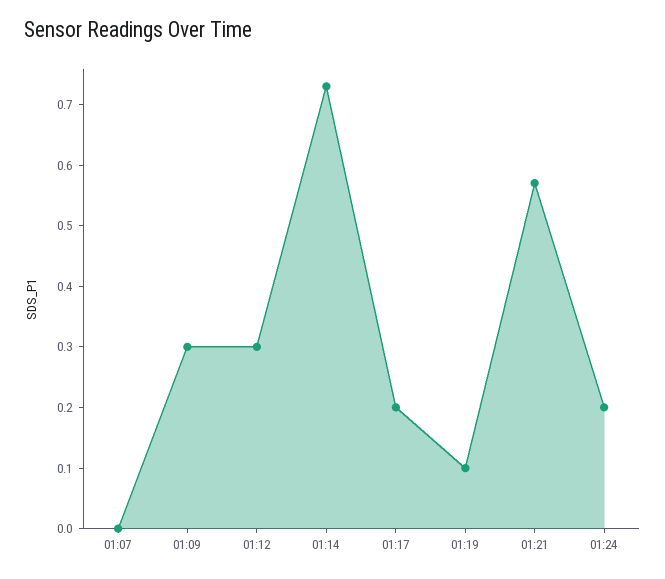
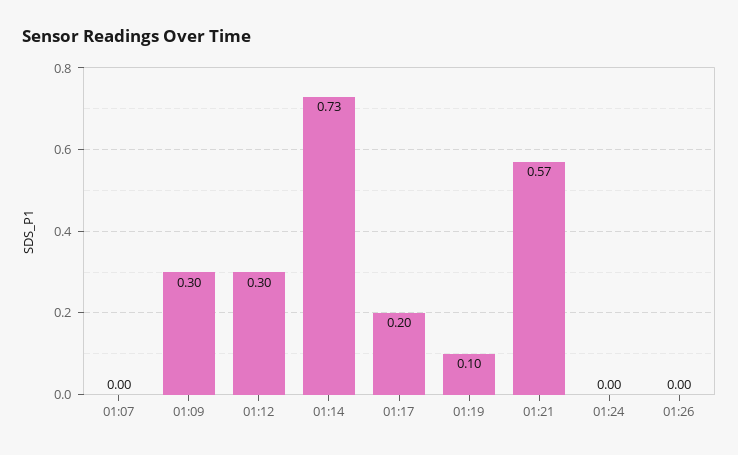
01:24: 0.2 -> 0
01:26: none -> 0

